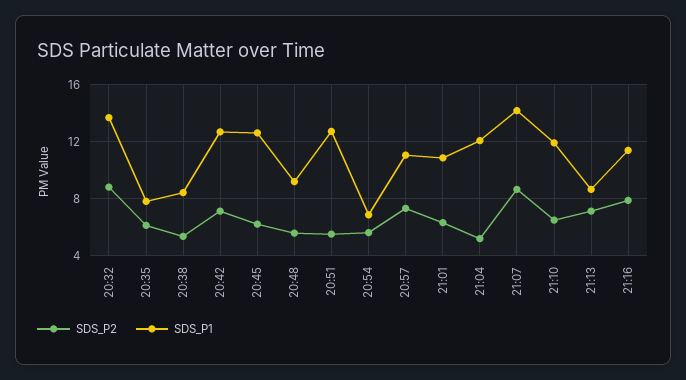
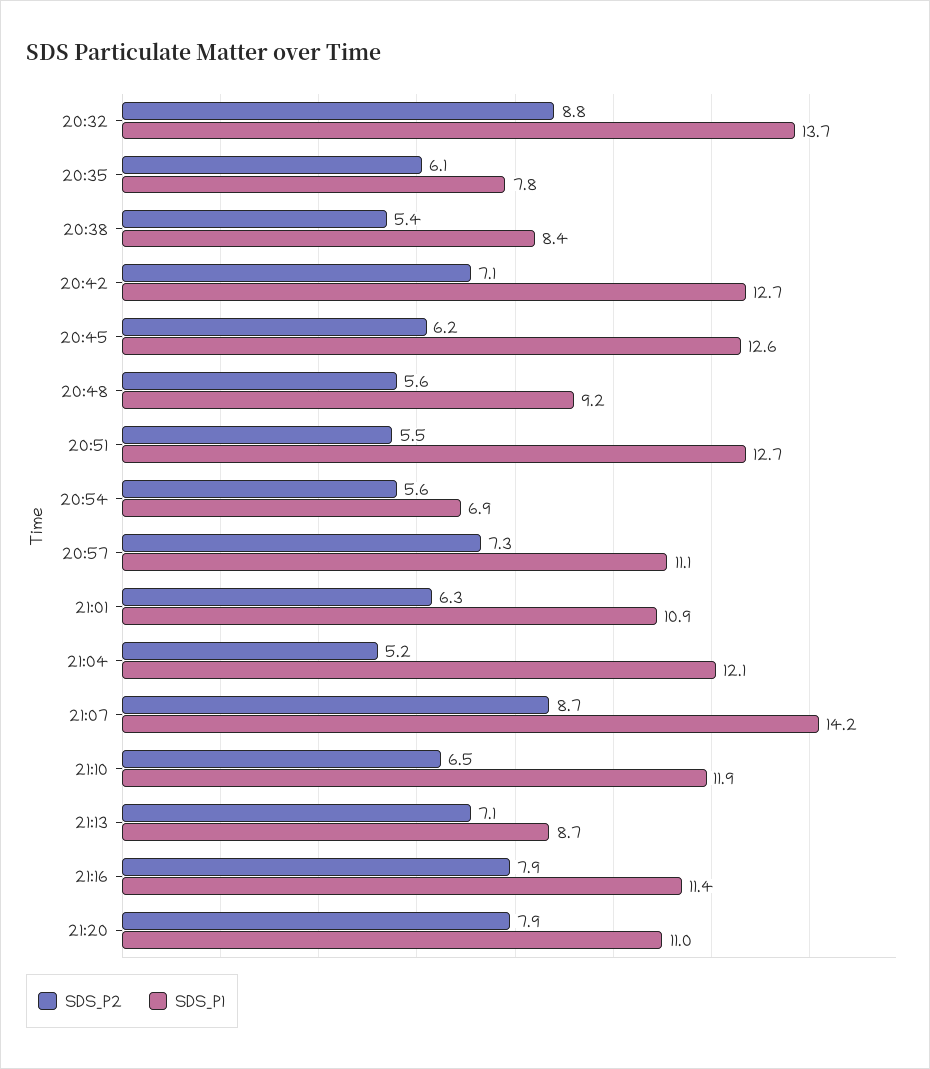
SDS_P2, 21:20: none -> 7.9
SDS_P1, 21:20: none -> 11

